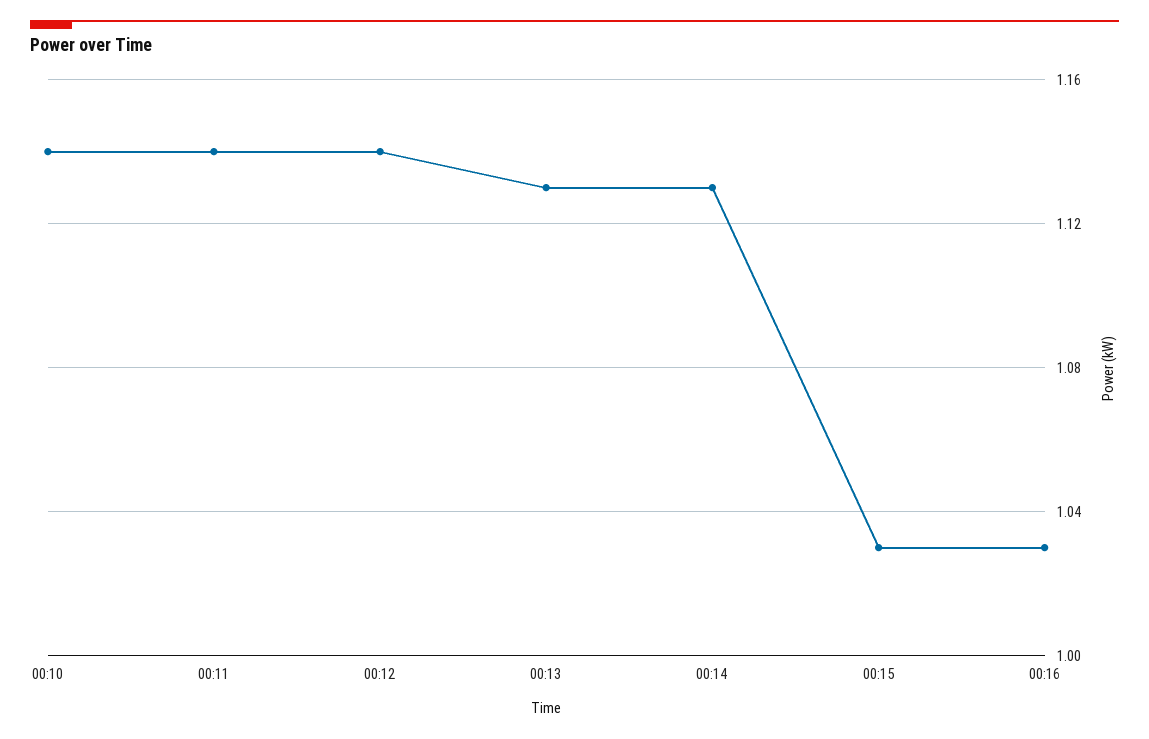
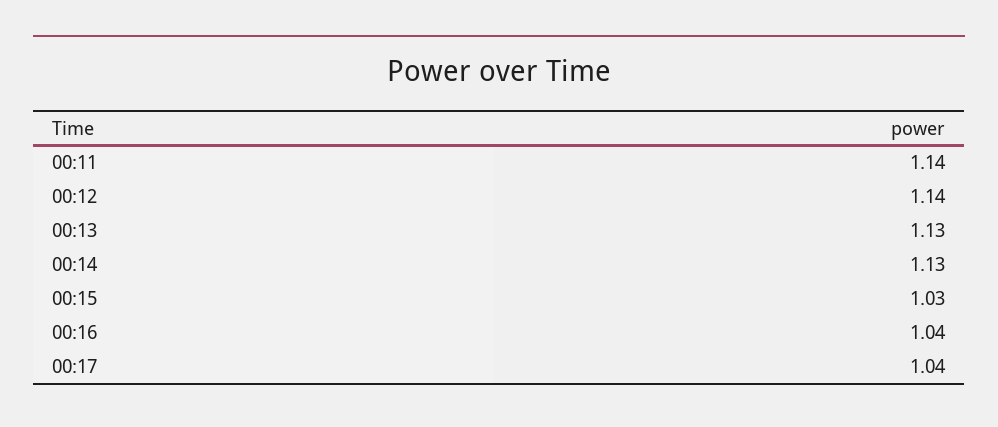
00:10: 1.14 -> none
00:16: 1.03 -> 1.04
00:17: none -> 1.04

